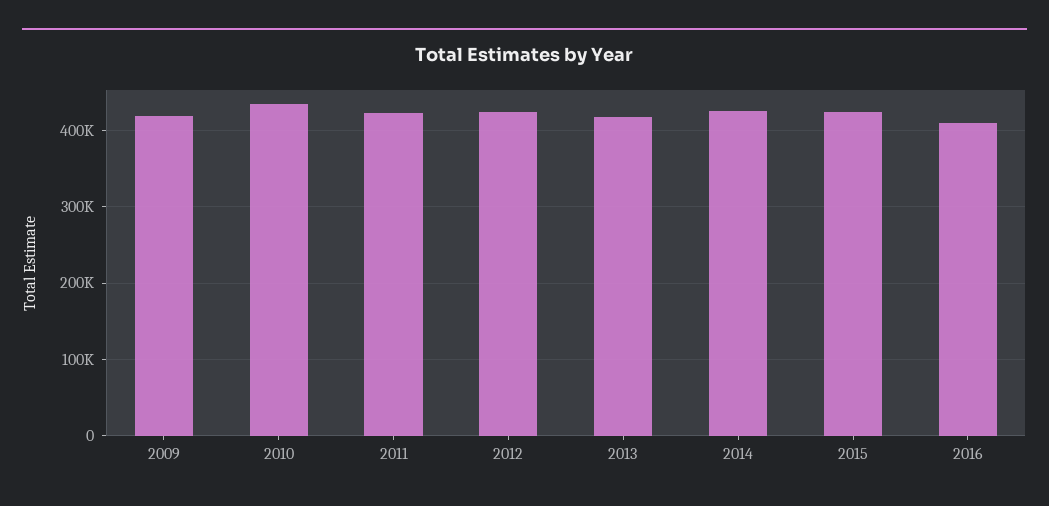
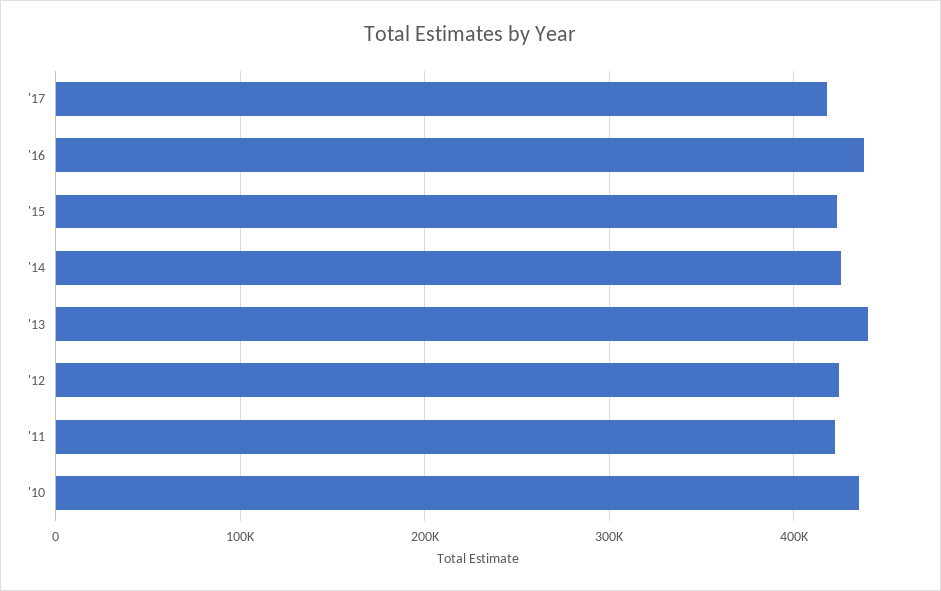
2009: 420000 -> none
2013: 420000 -> 440000
2016: 410000 -> 440000
'17: none -> 420000

